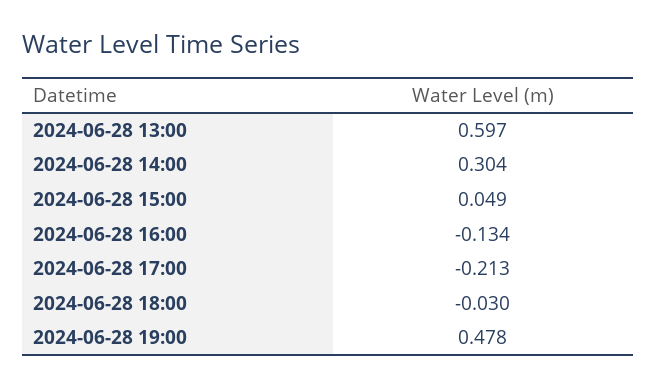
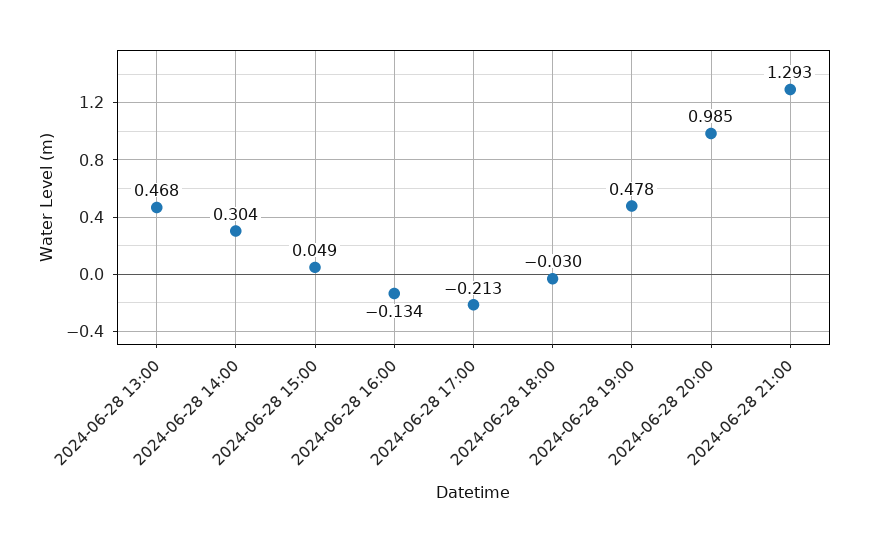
2024-06-28 13:00: 0.597 -> 0.468
2024-06-28 20:00: none -> 0.985
2024-06-28 21:00: none -> 1.293

